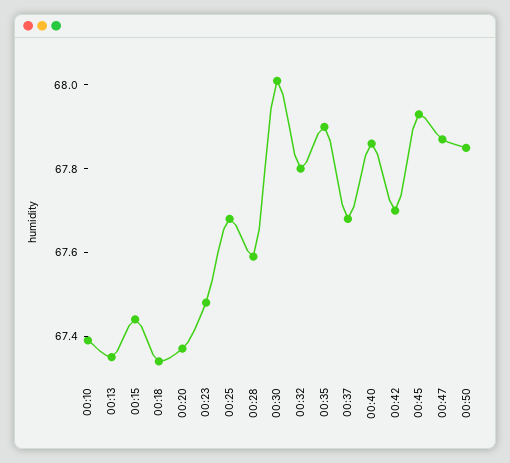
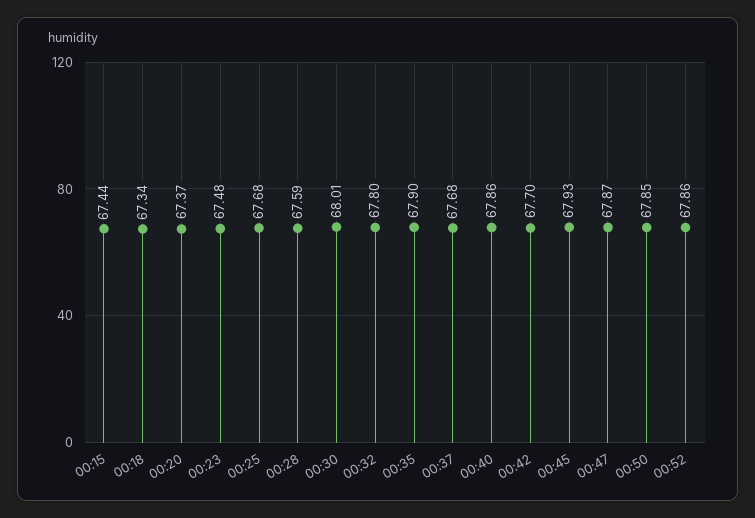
00:10: 67.4 -> none
00:13: 67.35 -> none
00:52: none -> 67.86

